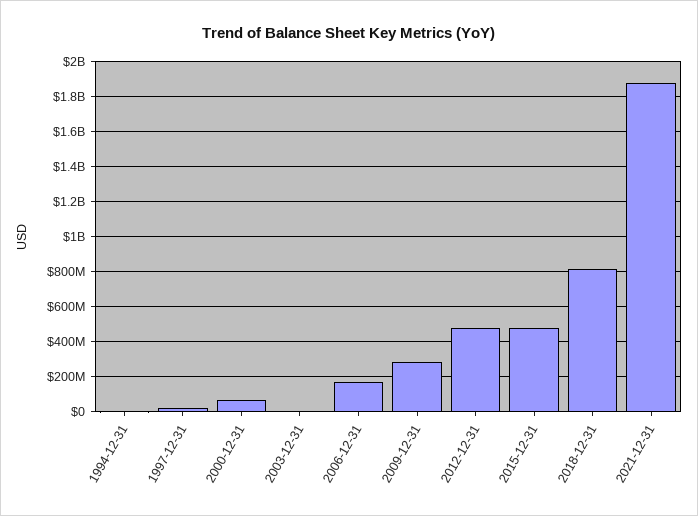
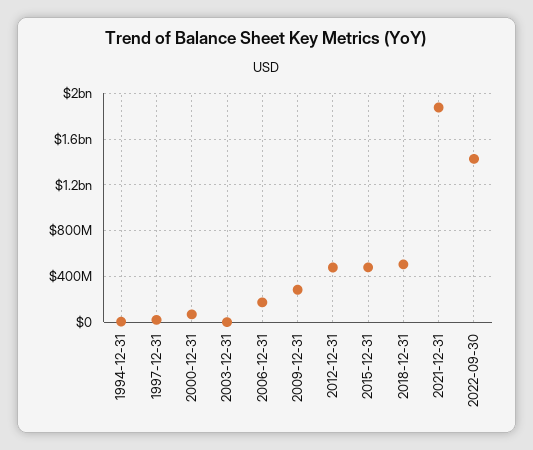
2018-12-31: 800000000 -> 500000000
2022-09-30: none -> 1400000000

